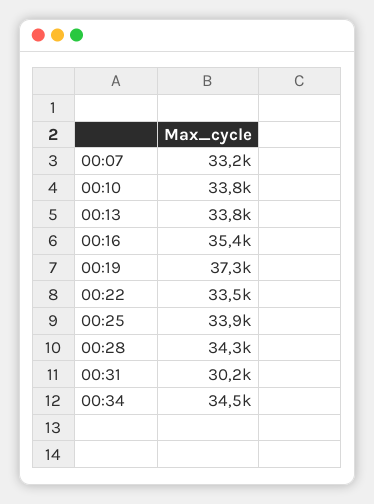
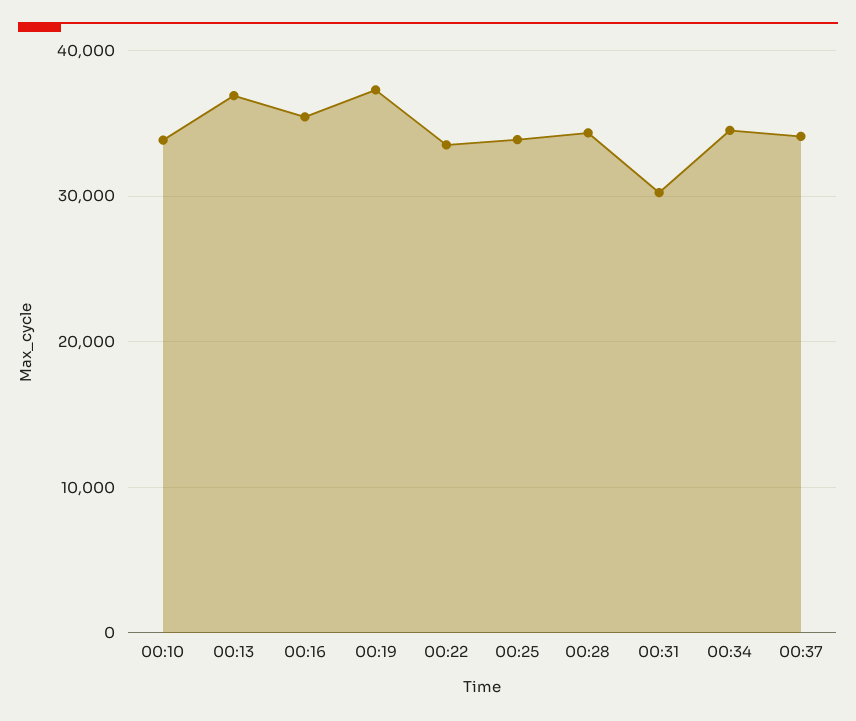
00:07: 33200 -> none
00:13: 33800 -> 37000
00:37: none -> 34000

